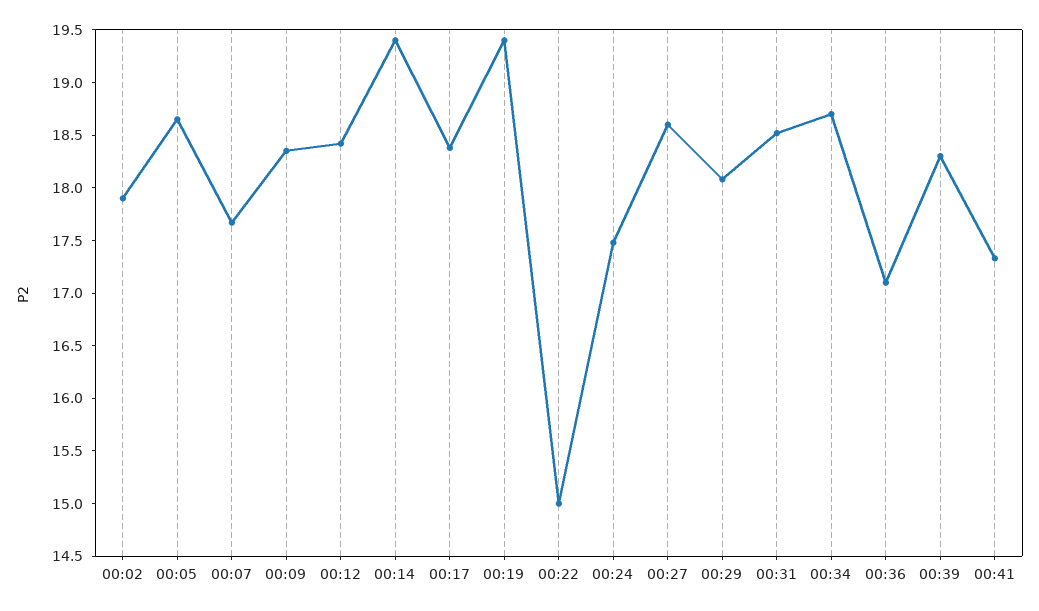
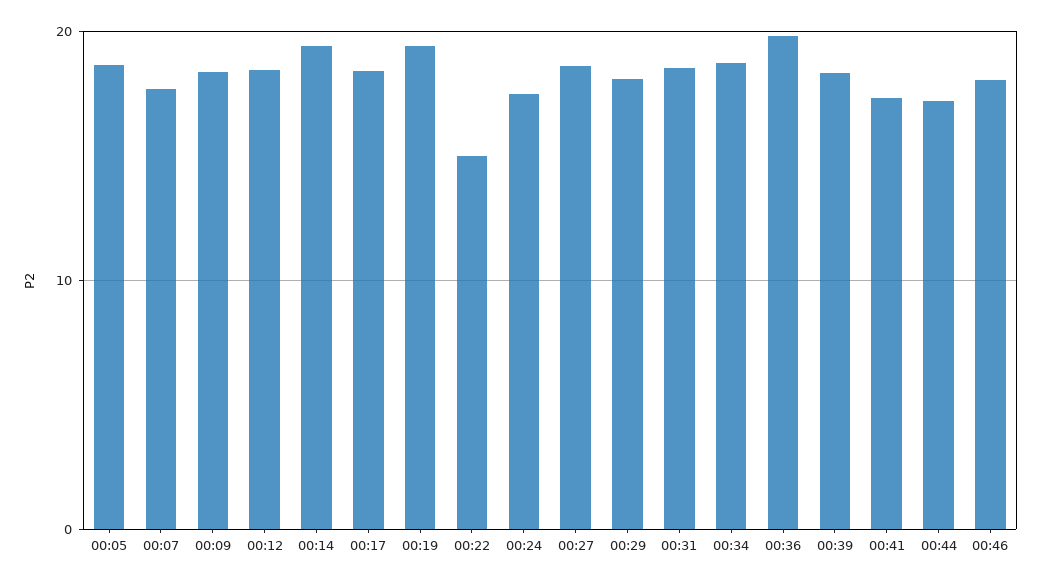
00:02: 17.9 -> none
00:36: 17.1 -> 20
00:44: none -> 17
00:46: none -> 18

